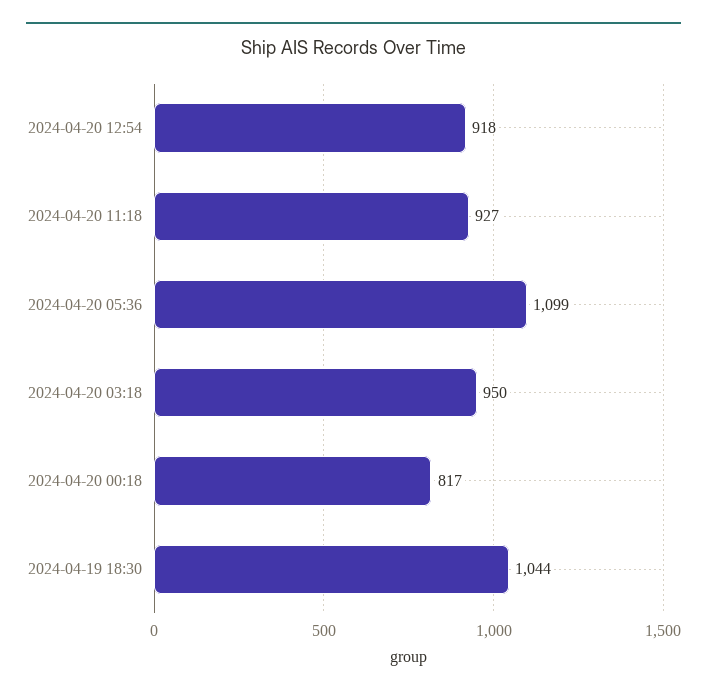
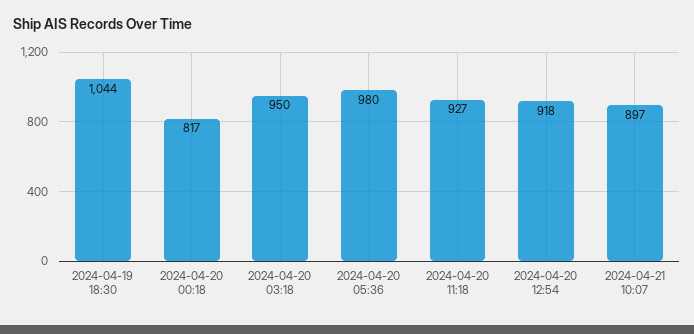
2024-04-20 05:36: 1099 -> 980
2024-04-21 10:07: none -> 897

